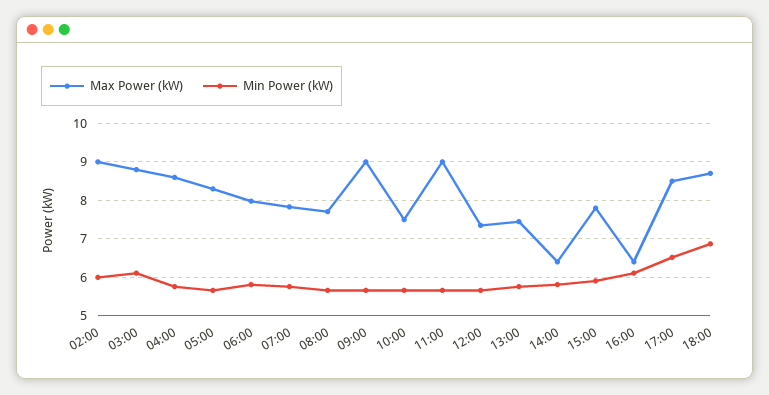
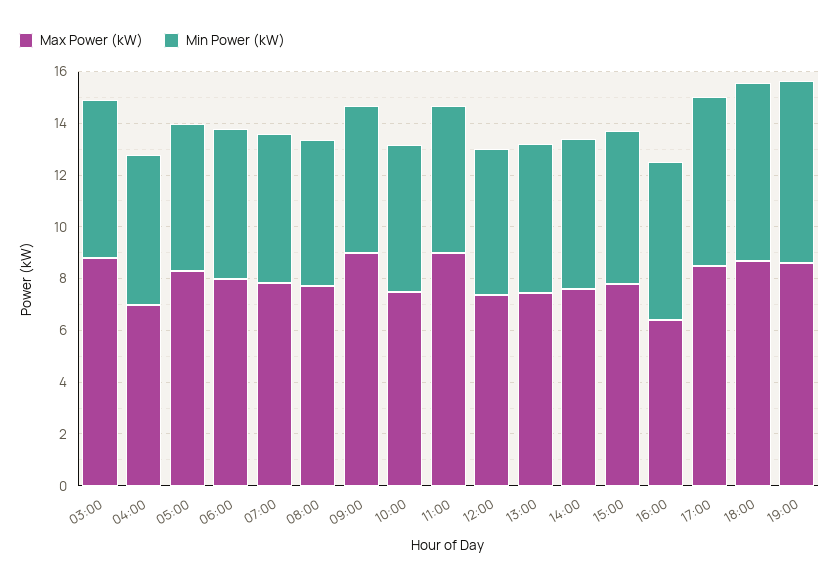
Max Power (kW), 02:00: 9 -> none
Min Power (kW), 02:00: 6 -> none
Max Power (kW), 04:00: 8.6 -> 7
Max Power (kW), 14:00: 6.4 -> 7.5
Max Power (kW), 19:00: none -> 8.5
Min Power (kW), 19:00: none -> 7

